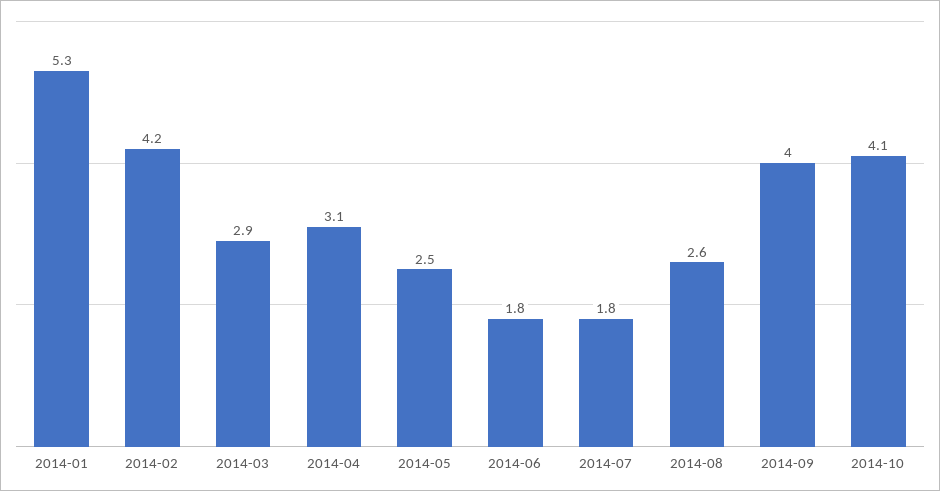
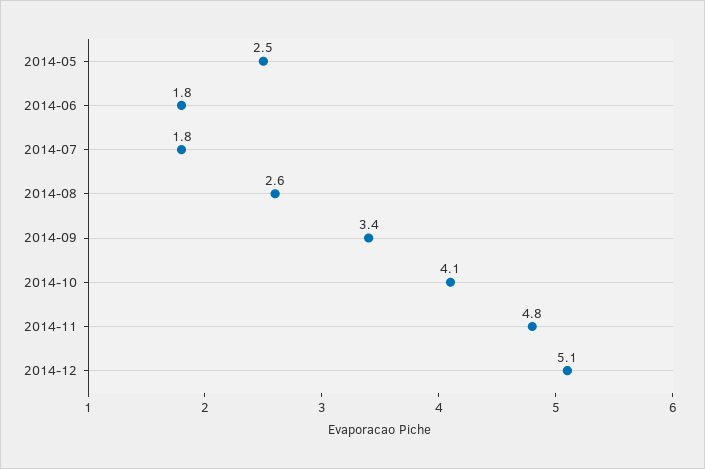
2014-01: 5.3 -> none
2014-02: 4.2 -> none
2014-03: 2.9 -> none
2014-04: 3.1 -> none
2014-09: 4 -> 3.4
2014-11: none -> 4.8
2014-12: none -> 5.1

